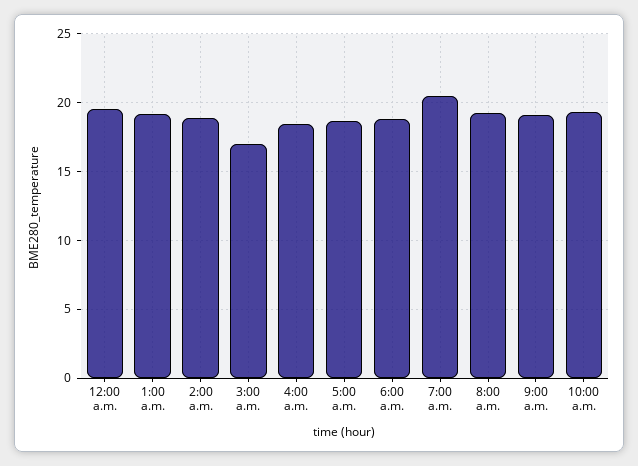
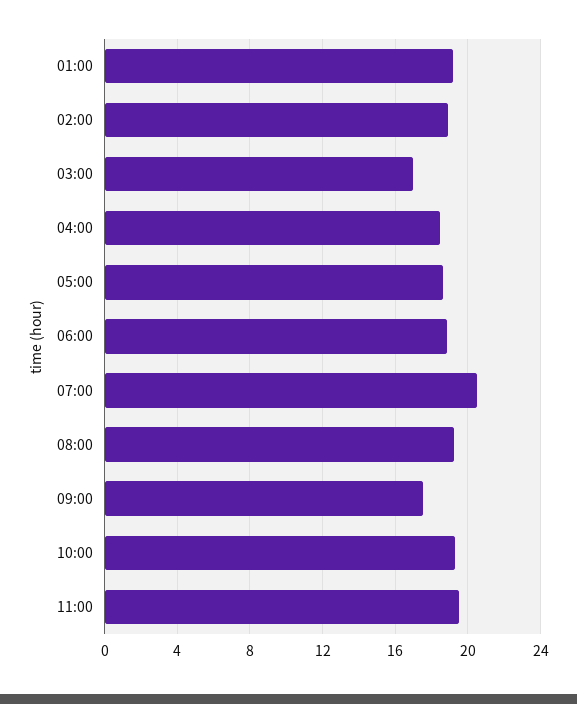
12:00 a.m.: 19.5 -> none
9:00 a.m.: 19 -> 17.5
11:00: none -> 19.5

